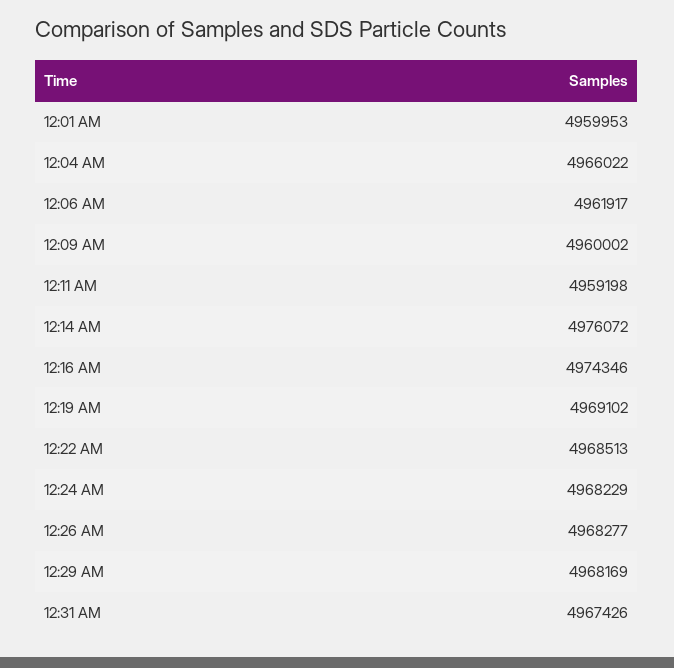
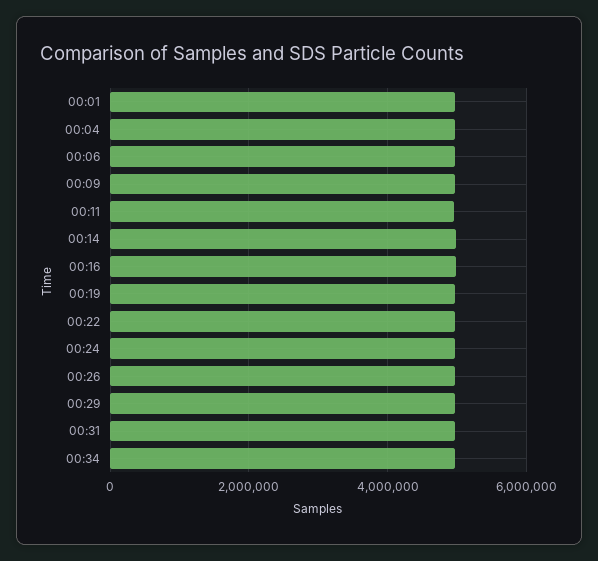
00:34: none -> 5000000

